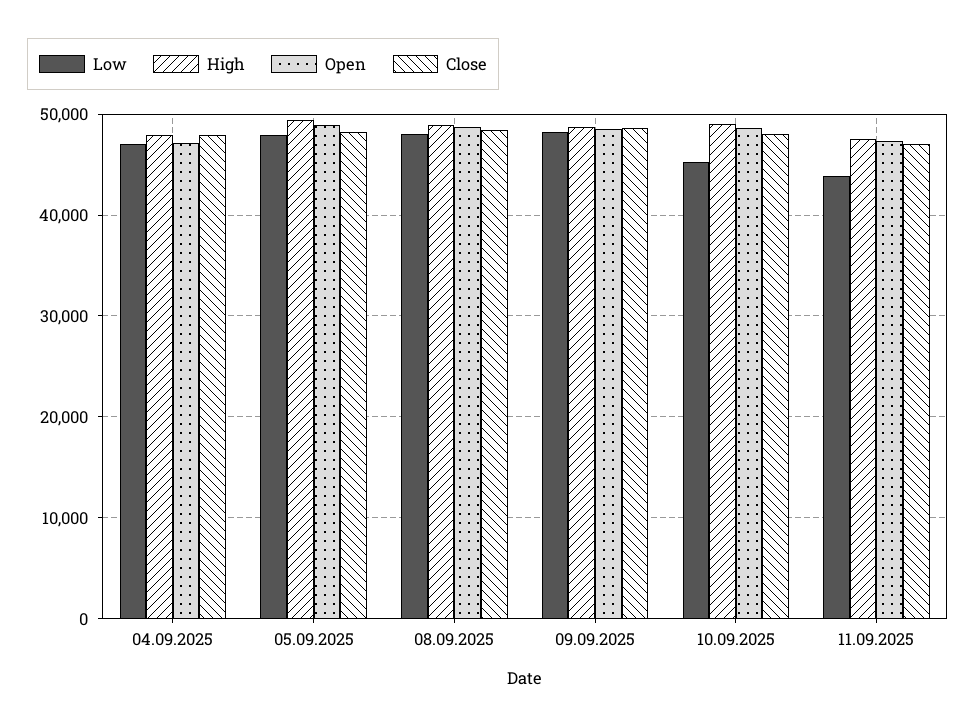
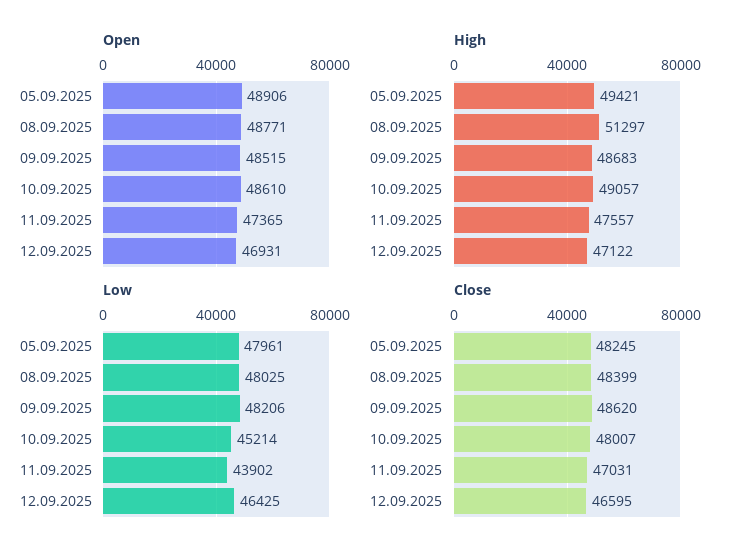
Low, 04.09.2025: 47000 -> none
High, 04.09.2025: 48000 -> none
Open, 04.09.2025: 47000 -> none
Close, 04.09.2025: 48000 -> none
High, 08.09.2025: 49000 -> 51297
Open, 12.09.2025: none -> 46931
High, 12.09.2025: none -> 47122
Low, 12.09.2025: none -> 46425
Close, 12.09.2025: none -> 46595

